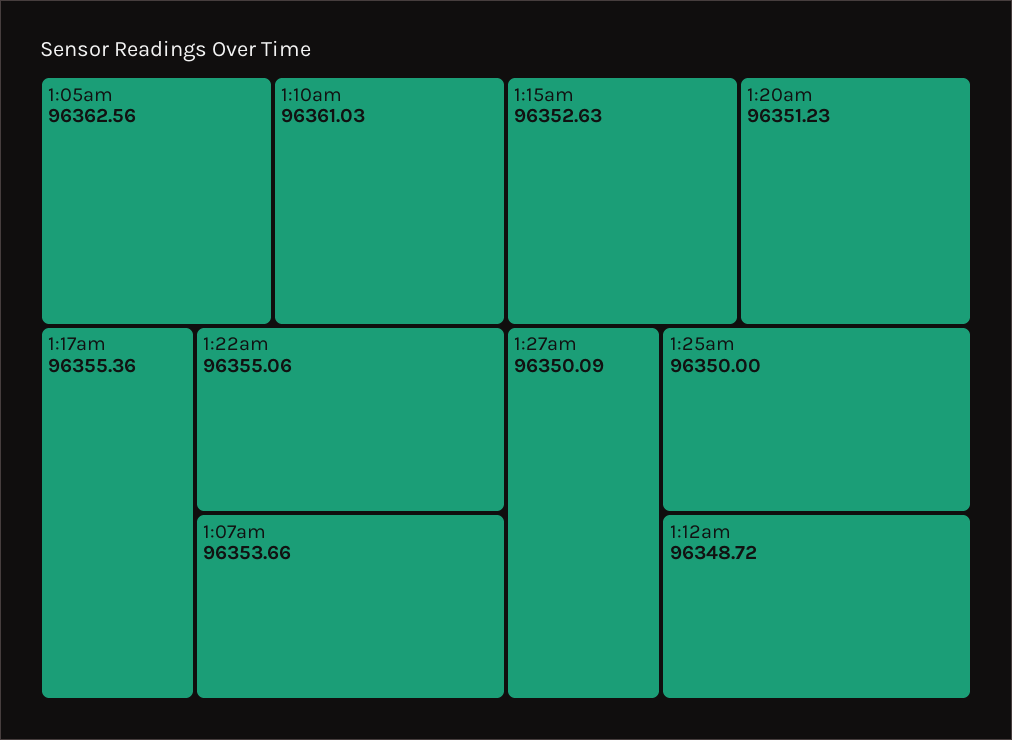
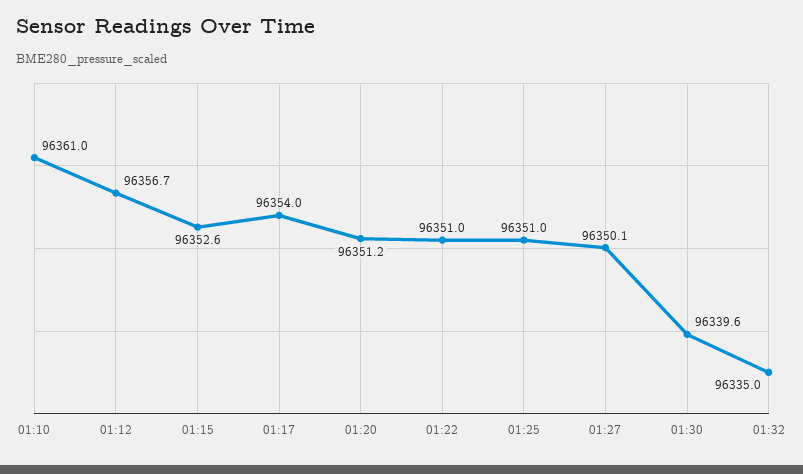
1:05am: 96362.56 -> none
1:17am: 96355.36 -> 96354
1:22am: 96355.06 -> 96351
1:07am: 96353.66 -> none
1:25am: 96350 -> 96351
1:12am: 96348.72 -> 96356.7
01:30: none -> 96339.6
01:32: none -> 96335

